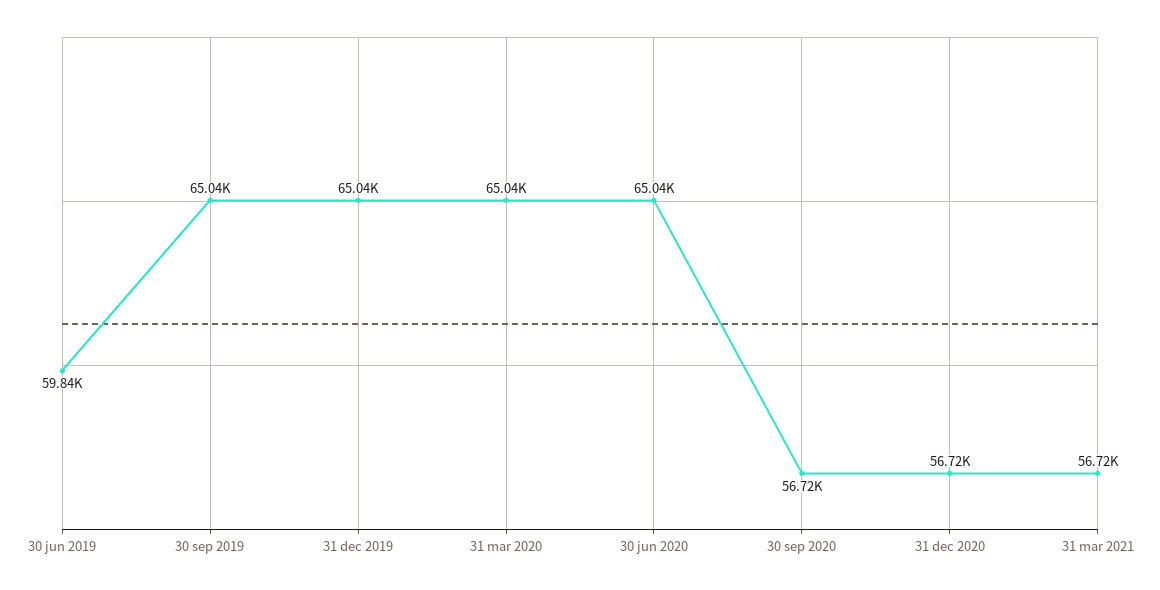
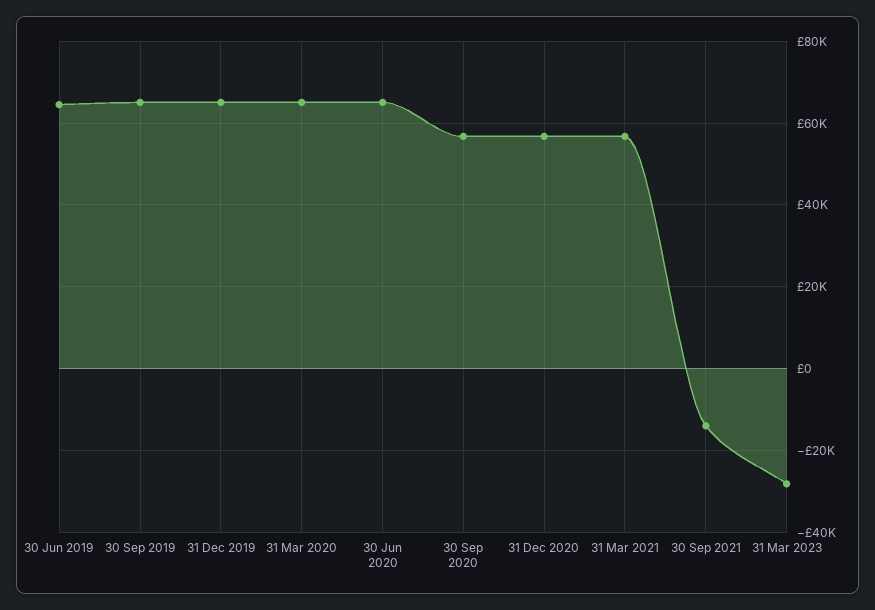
30 jun 2019: 59840 -> 64000
30 Sep 2021: none -> -14000
31 Mar 2023: none -> -28000

